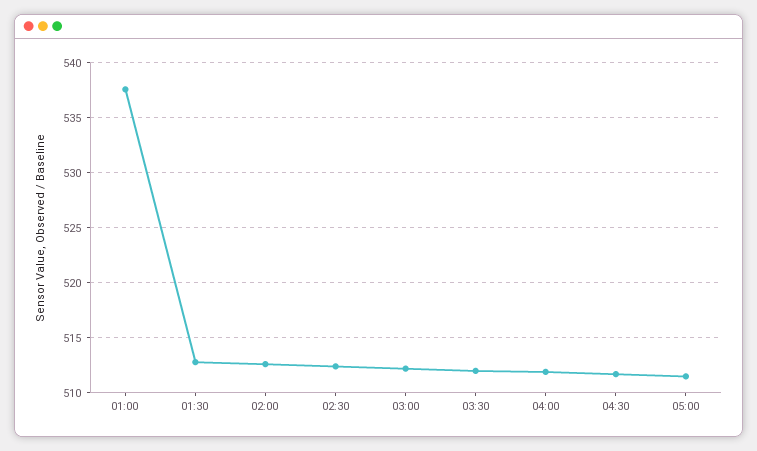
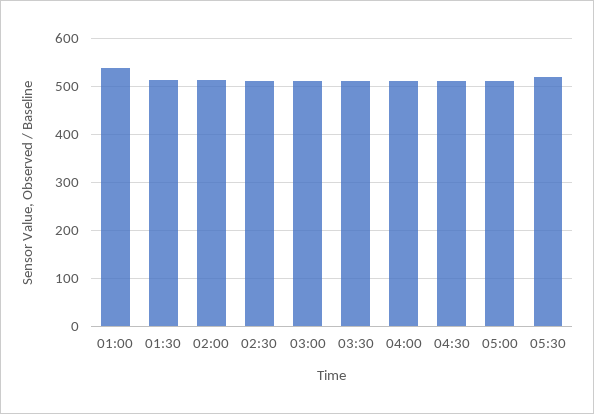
05:30: none -> 520

